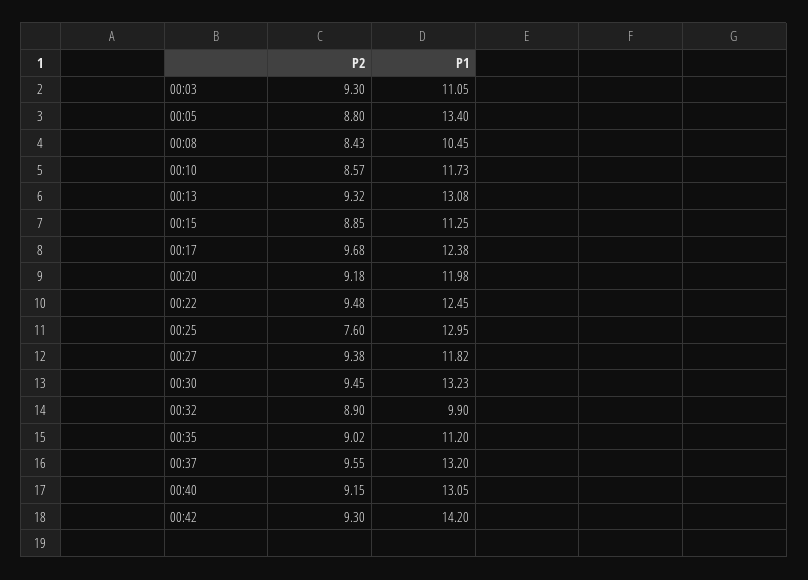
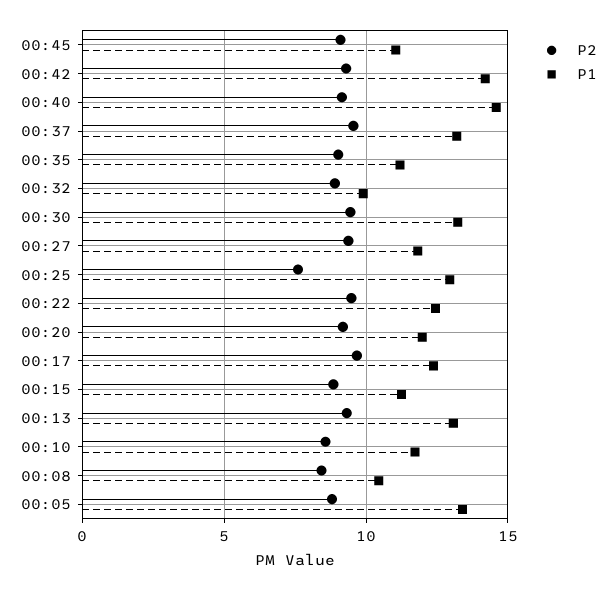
P2, 00:03: 9.3 -> none
P1, 00:03: 11.05 -> none
P1, 00:40: 13.05 -> 14.5
P2, 00:45: none -> 9
P1, 00:45: none -> 11

